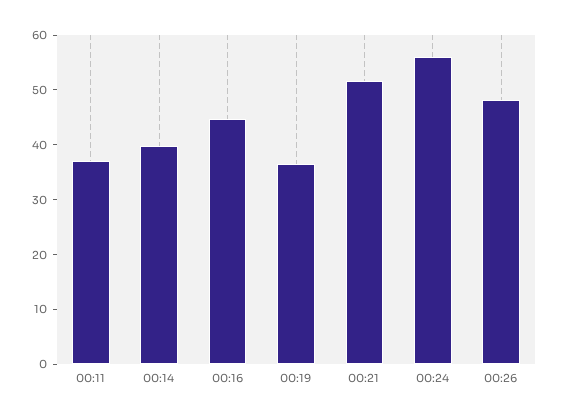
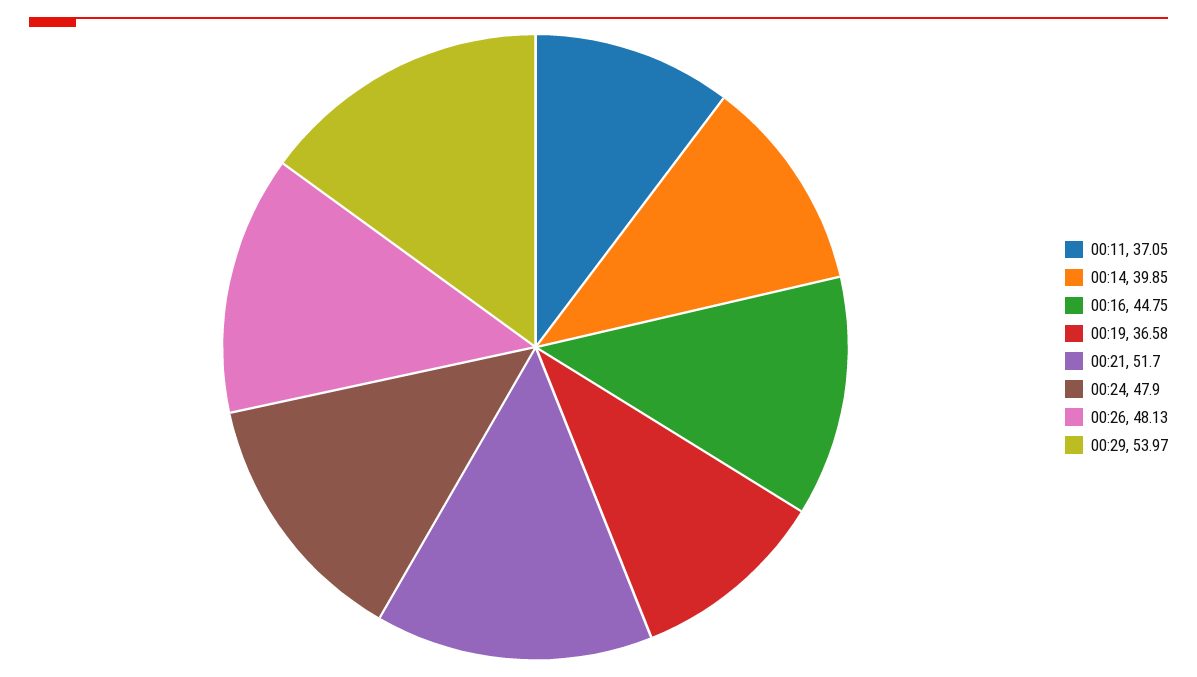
00:24: 56 -> 47.9
00:29: none -> 53.97

